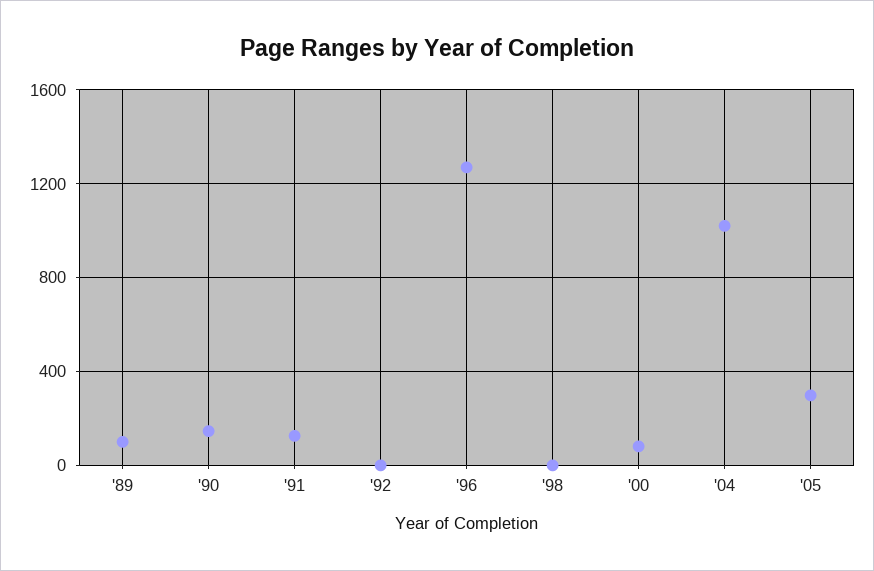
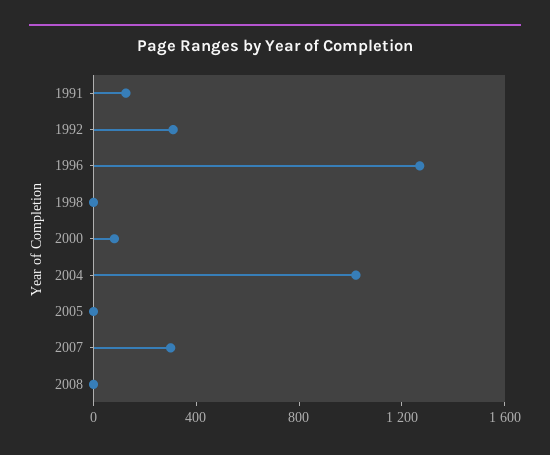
'89: 100 -> none
'90: 150 -> none
'92: 0 -> 300
'05: 300 -> 0
2007: none -> 300
2008: none -> 0

